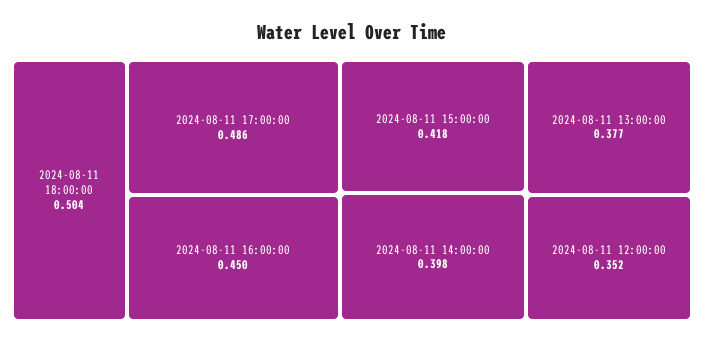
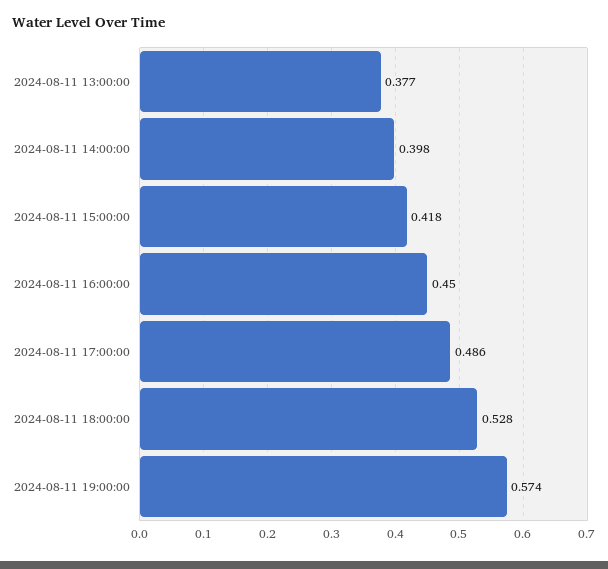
2024-08-11 18:00:00: 0.504 -> 0.528
2024-08-11 12:00:00: 0.352 -> none
2024-08-11 19:00:00: none -> 0.574

